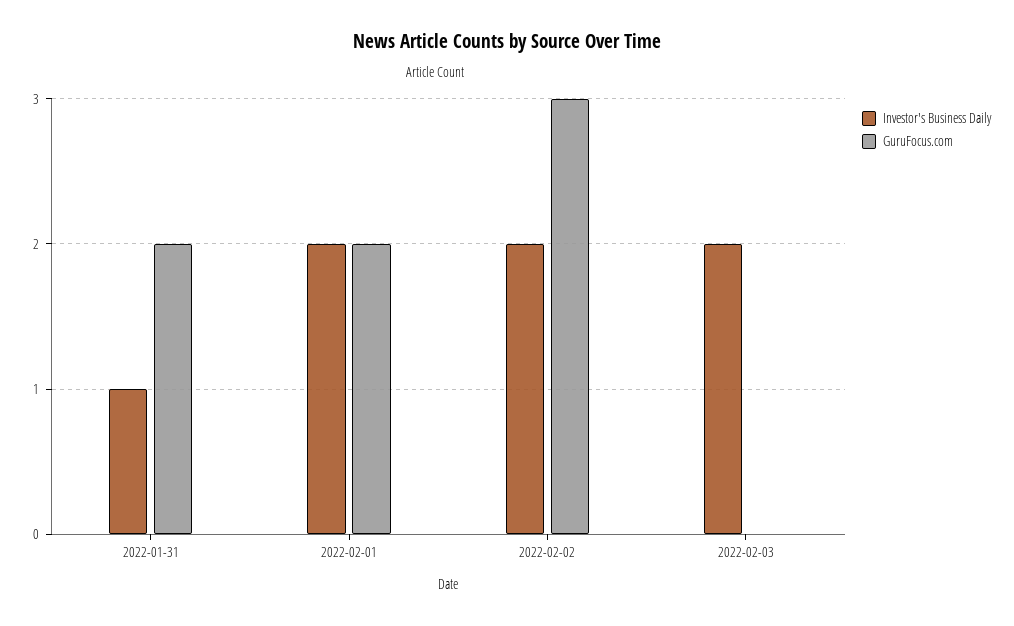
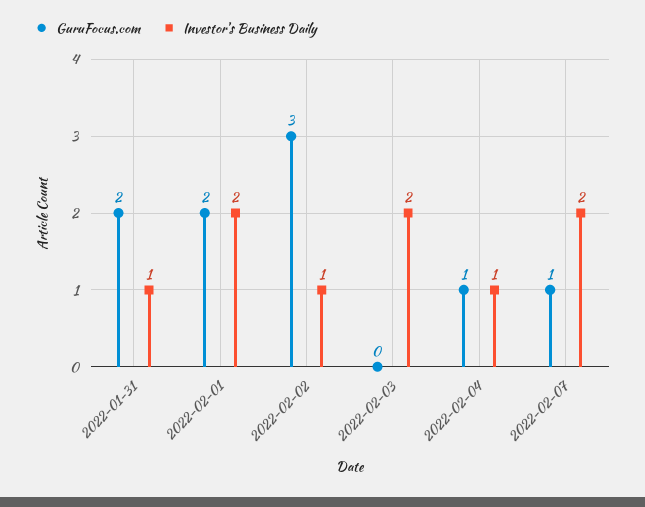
Investor's Business Daily, 2022-02-02: 2 -> 1
GuruFocus.com, 2022-02-04: none -> 1
Investor's Business Daily, 2022-02-04: none -> 1
GuruFocus.com, 2022-02-07: none -> 1
Investor's Business Daily, 2022-02-07: none -> 2

